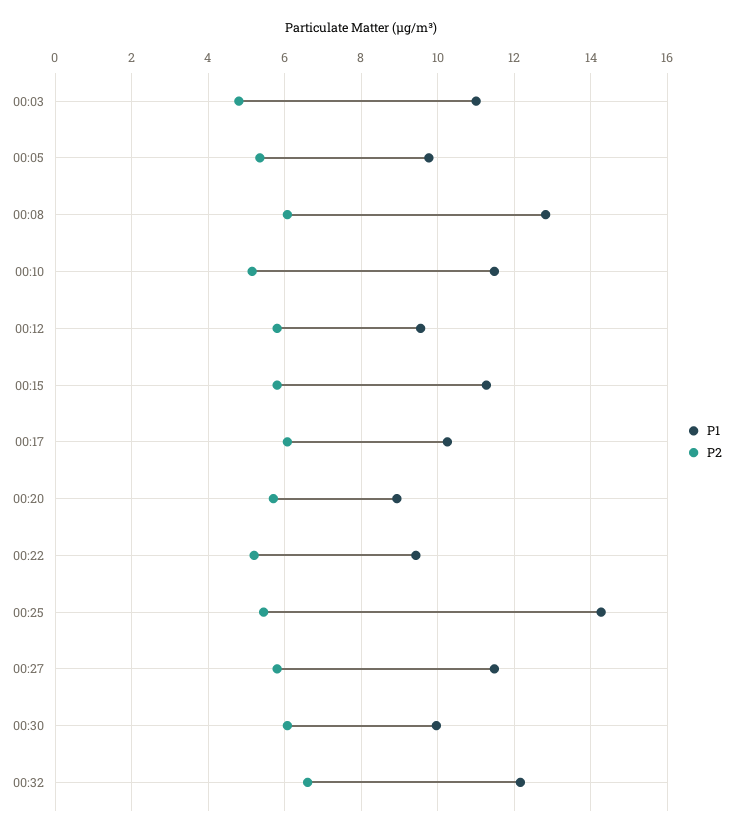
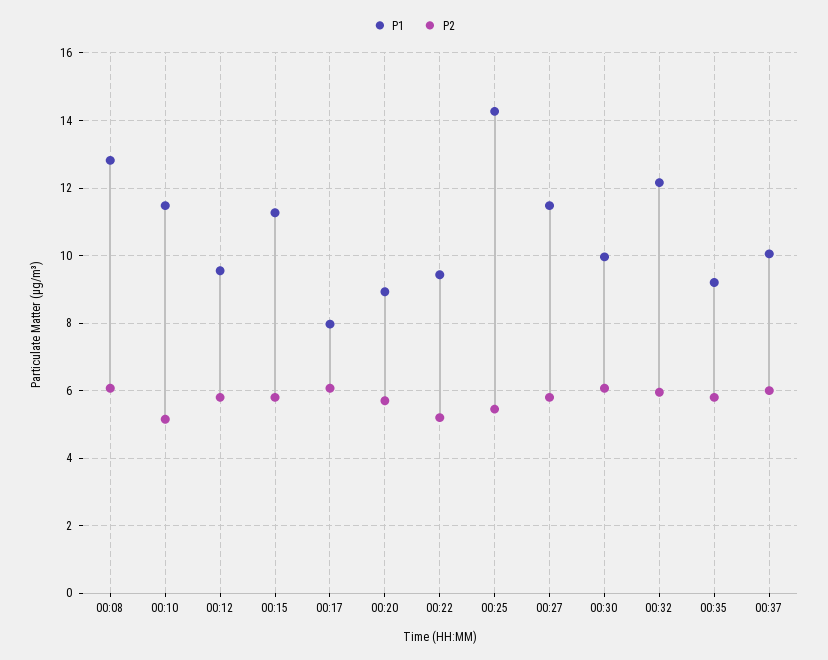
P1, 00:03: 11 -> none
P2, 00:03: 4.8 -> none
P1, 00:05: 9.8 -> none
P2, 00:05: 5.4 -> none
P1, 00:17: 10.2 -> 8
P2, 00:32: 6.6 -> 6
P1, 00:35: none -> 9.2
P2, 00:35: none -> 5.8
P1, 00:37: none -> 10
P2, 00:37: none -> 6

